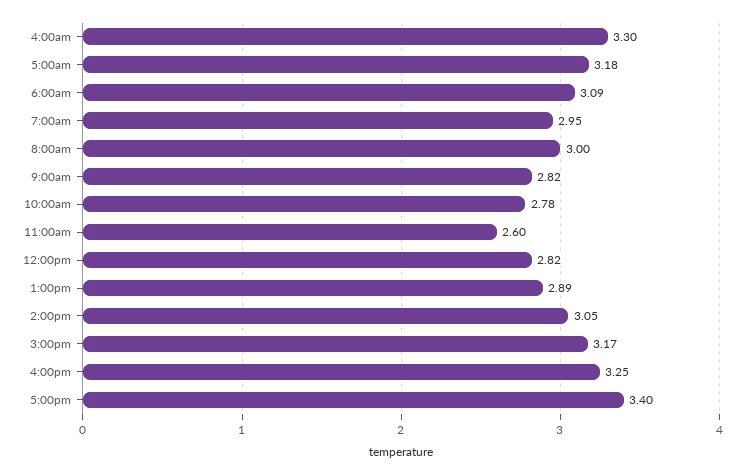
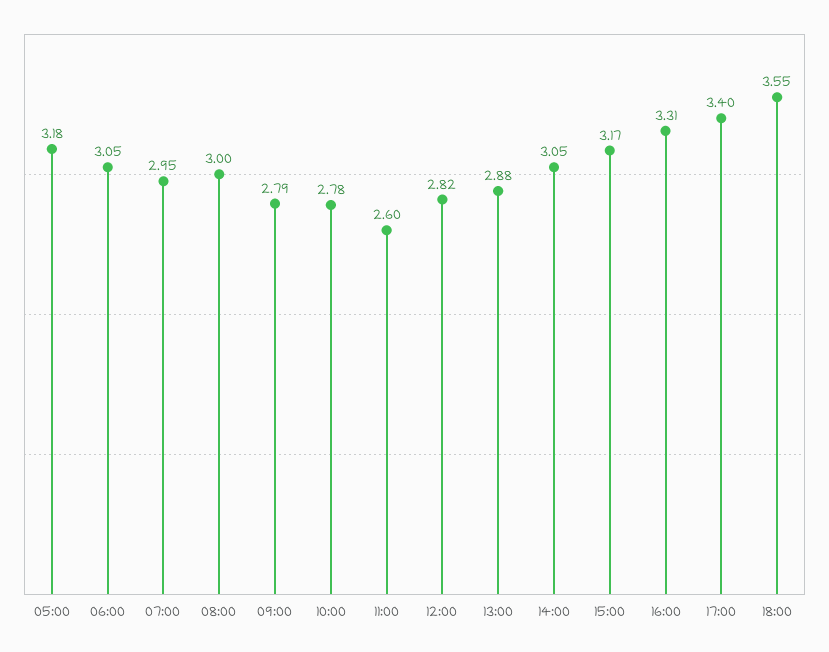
4:00am: 3.3 -> none
6:00am: 3.09 -> 3.05
9:00am: 2.82 -> 2.79
1:00pm: 2.89 -> 2.88
4:00pm: 3.25 -> 3.31
18:00: none -> 3.55

